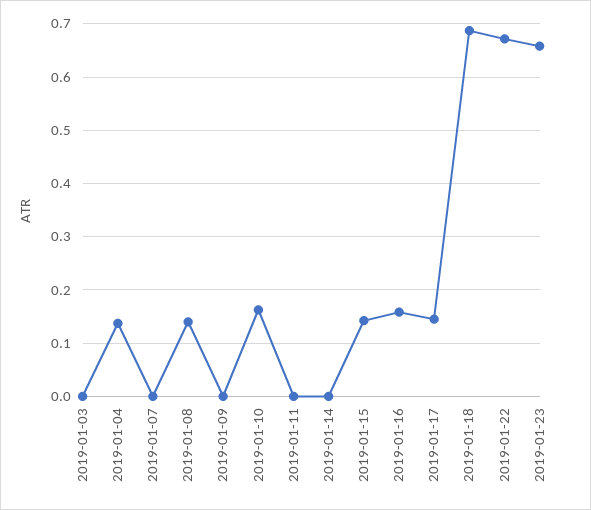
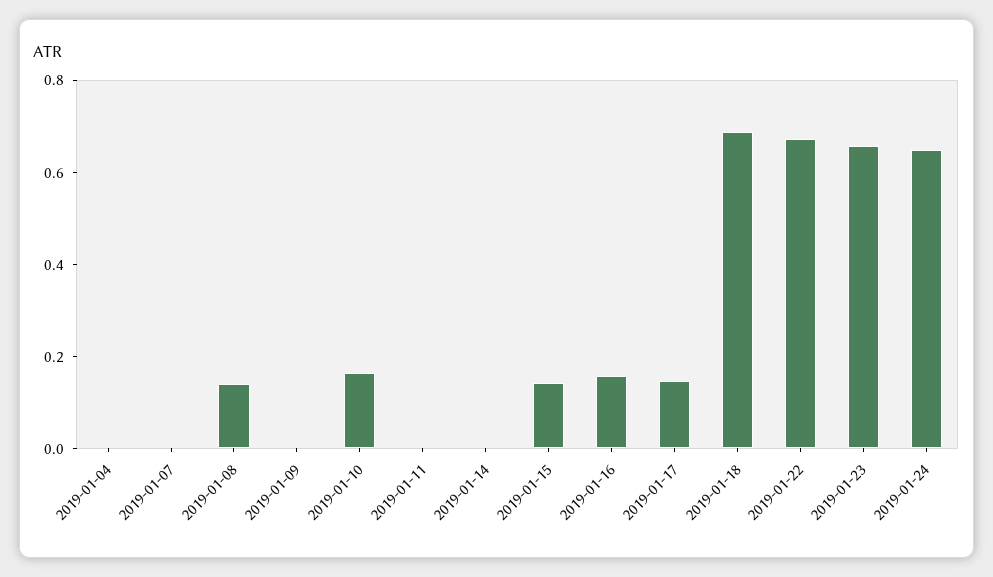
2019-01-03: 0 -> none
2019-01-04: 0.14 -> 0
2019-01-24: none -> 0.65

